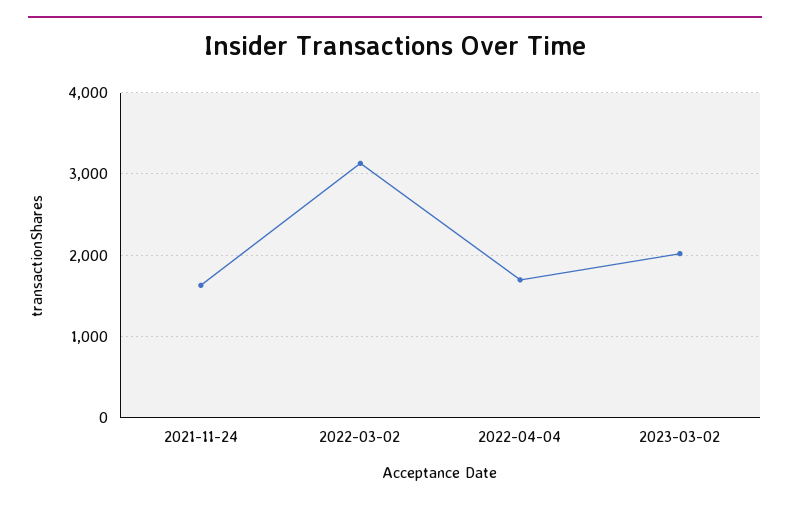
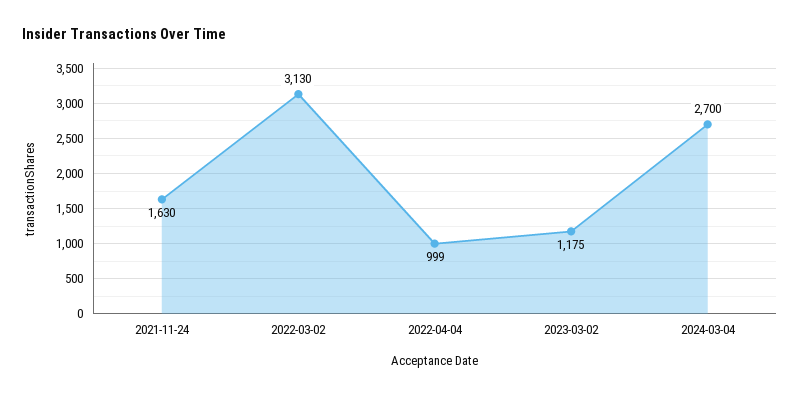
2022-04-04: 1700 -> 999
2023-03-02: 2000 -> 1175
2024-03-04: none -> 2700

